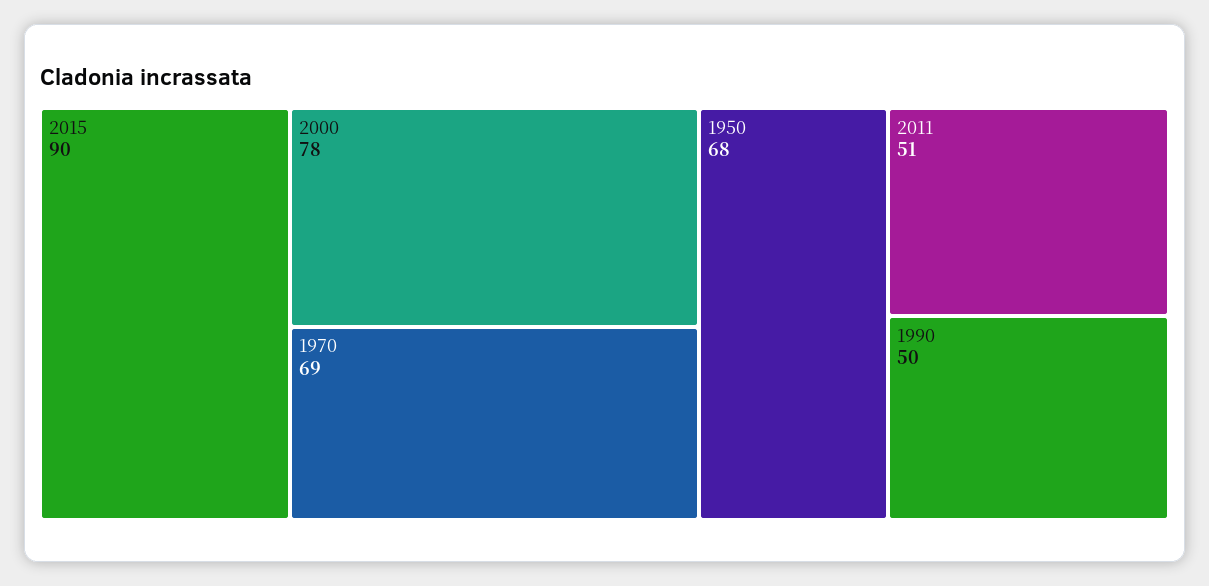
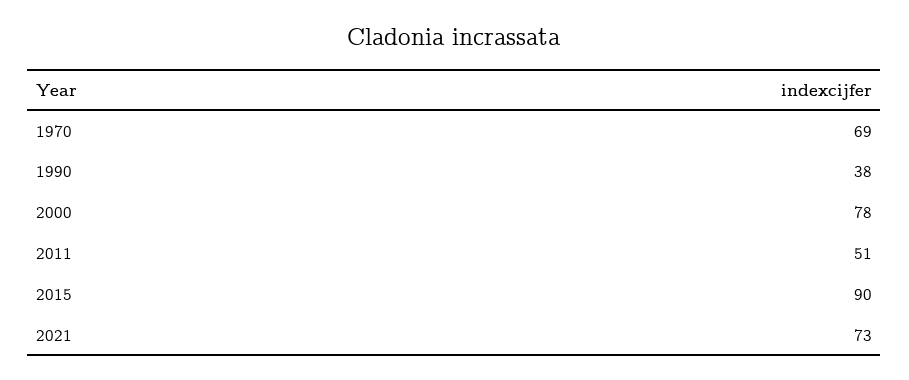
1950: 68 -> none
1990: 50 -> 38
2021: none -> 73

